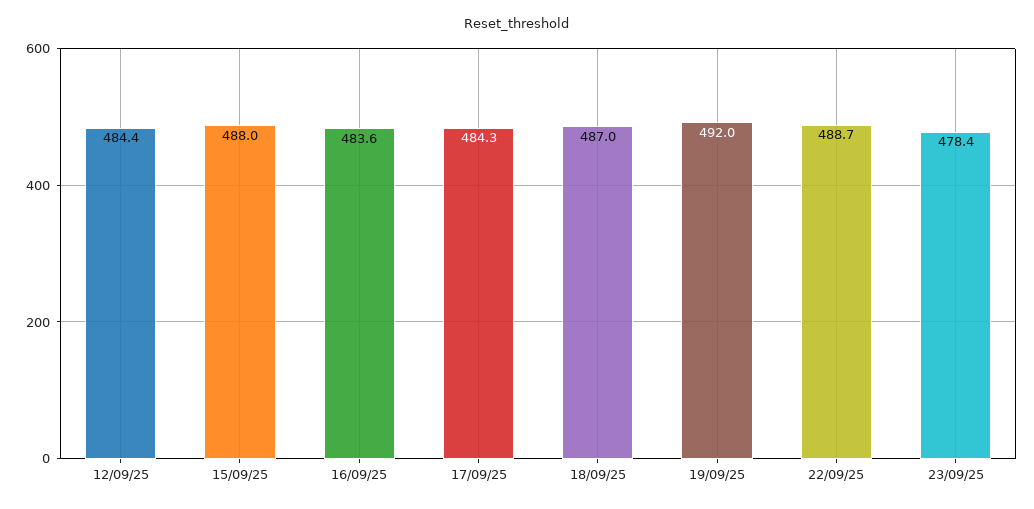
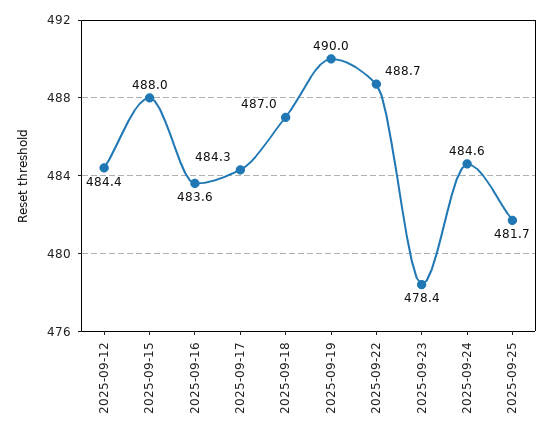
19/09/25: 492 -> 490
2025-09-24: none -> 484.6
2025-09-25: none -> 481.7

